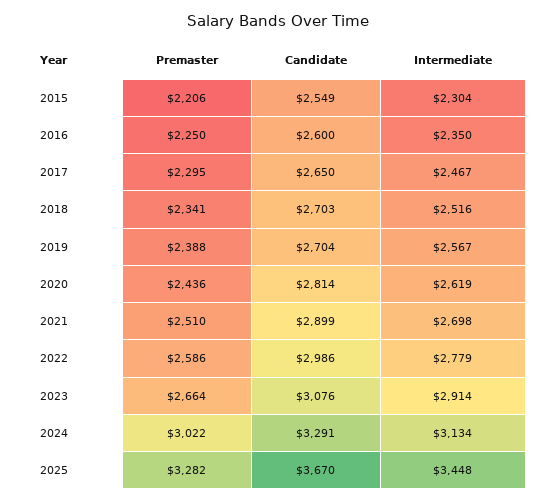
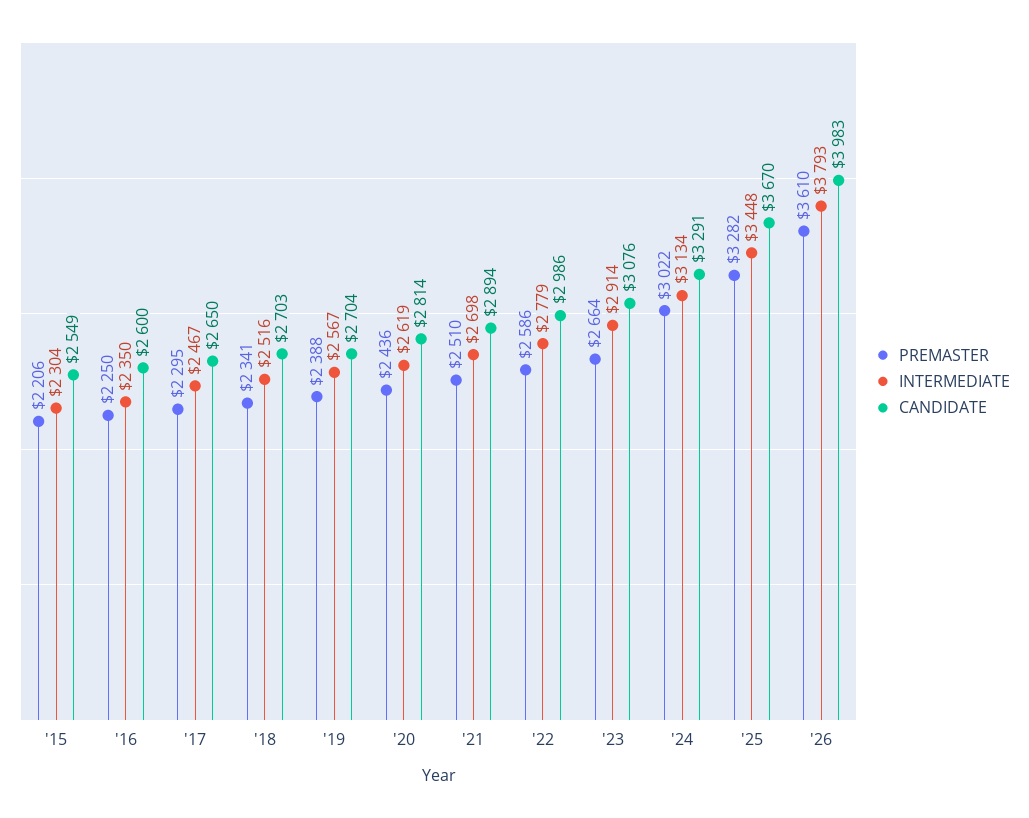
Candidate, 2021: 2899 -> 2894
Premaster, '26: none -> 3610
Intermediate, '26: none -> 3793
Candidate, '26: none -> 3983

